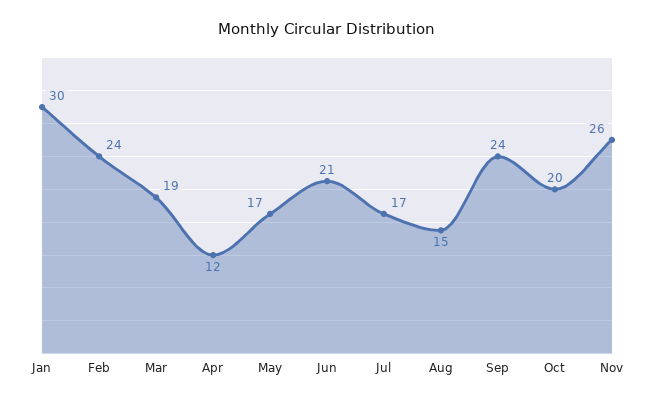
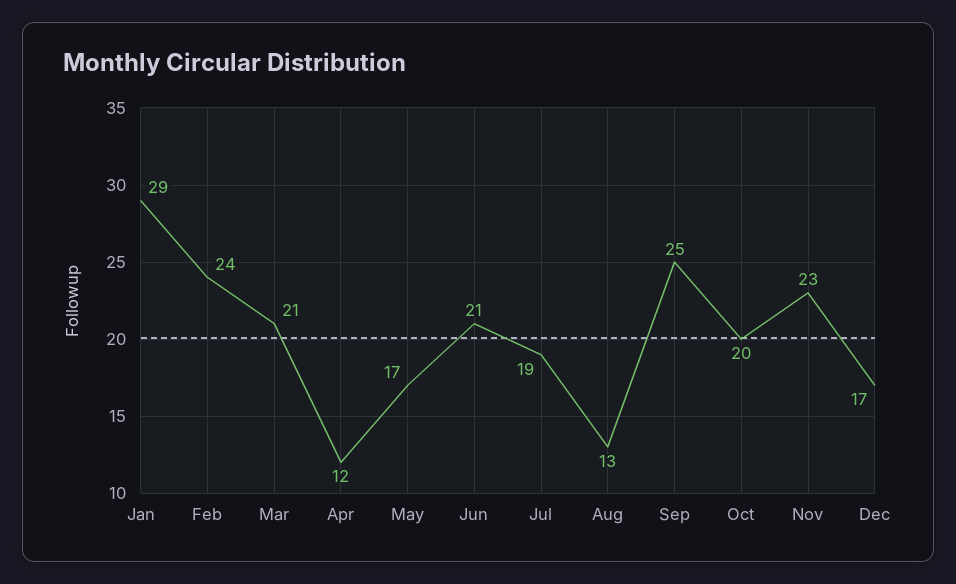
Jan: 30 -> 29
Mar: 19 -> 21
Jul: 17 -> 19
Aug: 15 -> 13
Sep: 24 -> 25
Nov: 26 -> 23
Dec: none -> 17

